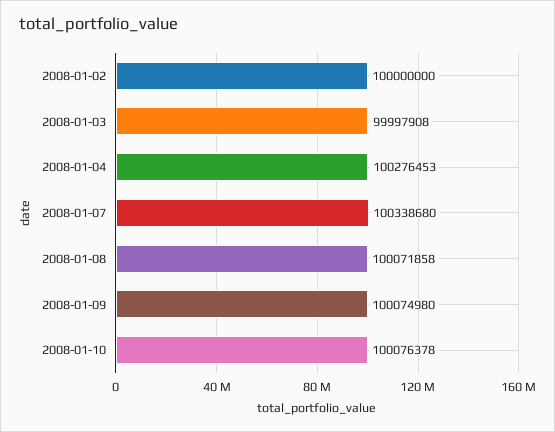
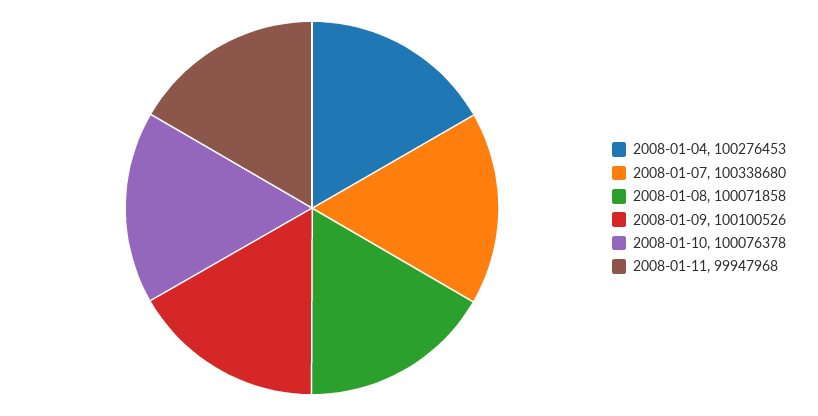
2008-01-02: 100000000 -> none
2008-01-03: 99997908 -> none
2008-01-09: 100074980 -> 100100526
2008-01-11: none -> 99947968

